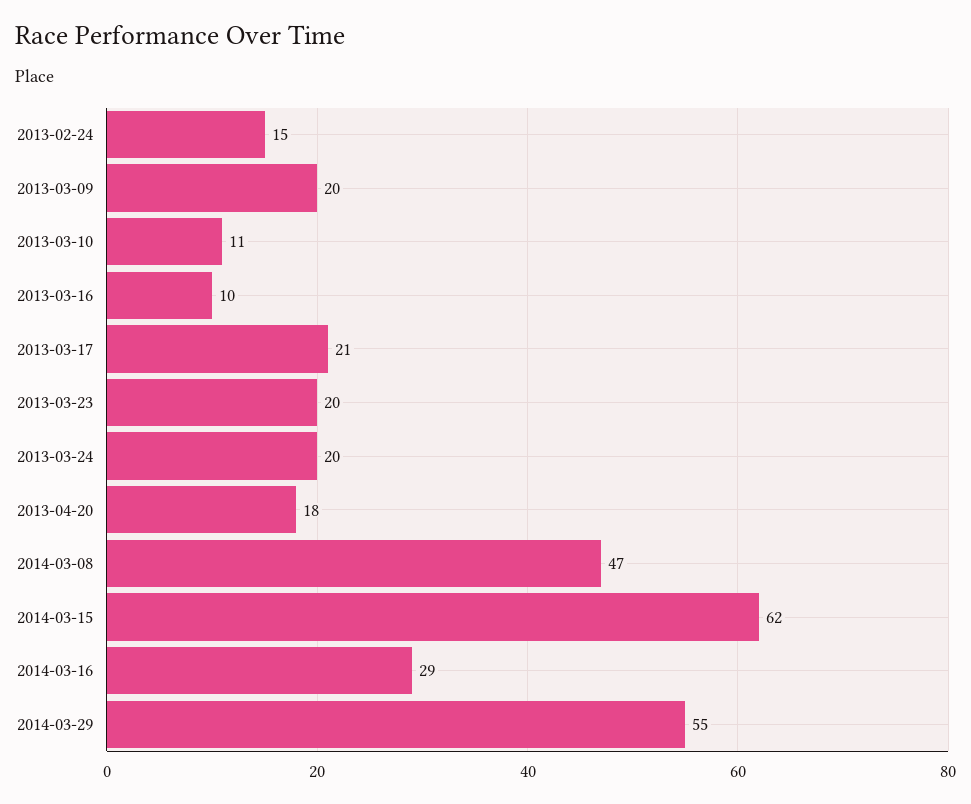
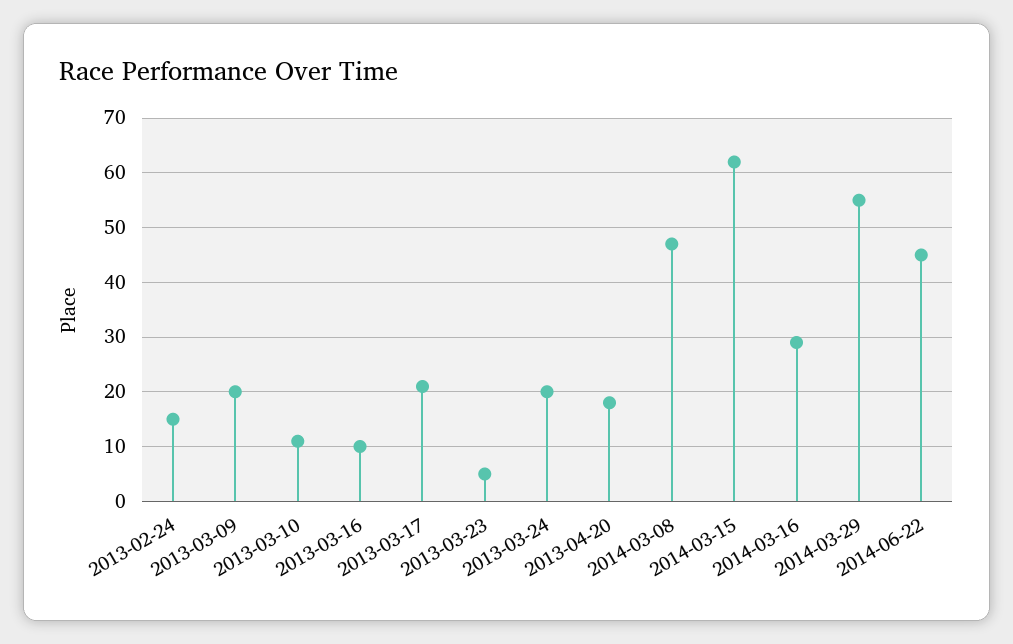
2013-03-23: 20 -> 5
2014-06-22: none -> 45

